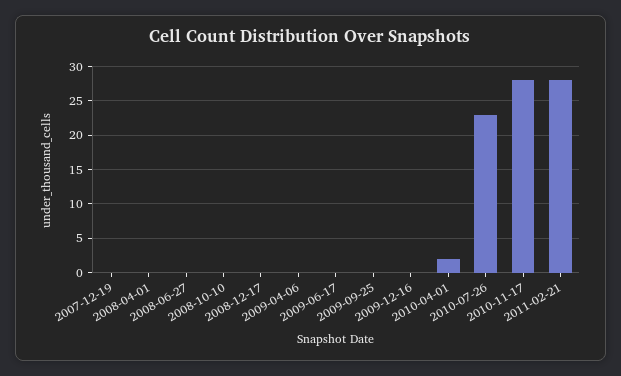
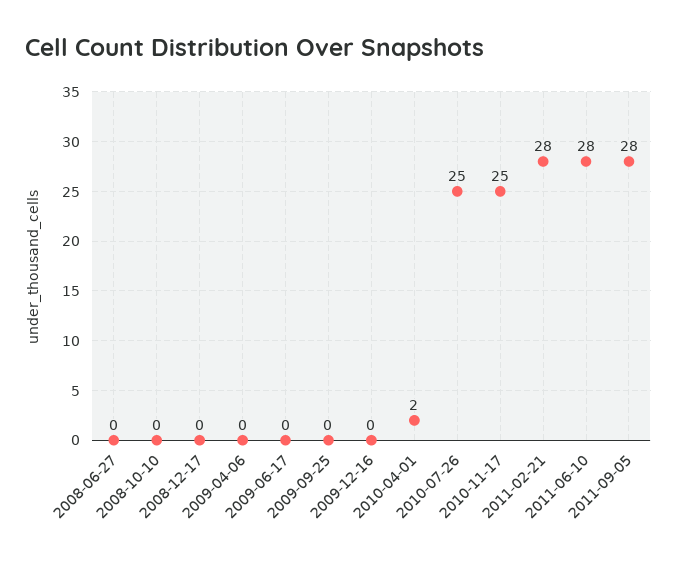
2007-12-19: 0 -> none
2008-04-01: 0 -> none
2010-07-26: 23 -> 25
2010-11-17: 28 -> 25
2011-06-10: none -> 28
2011-09-05: none -> 28

